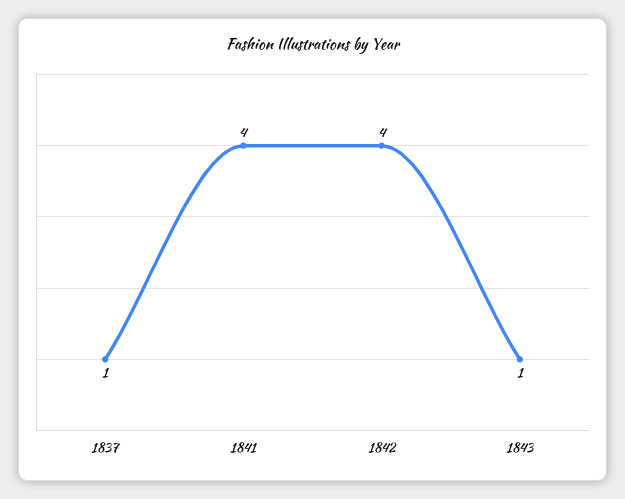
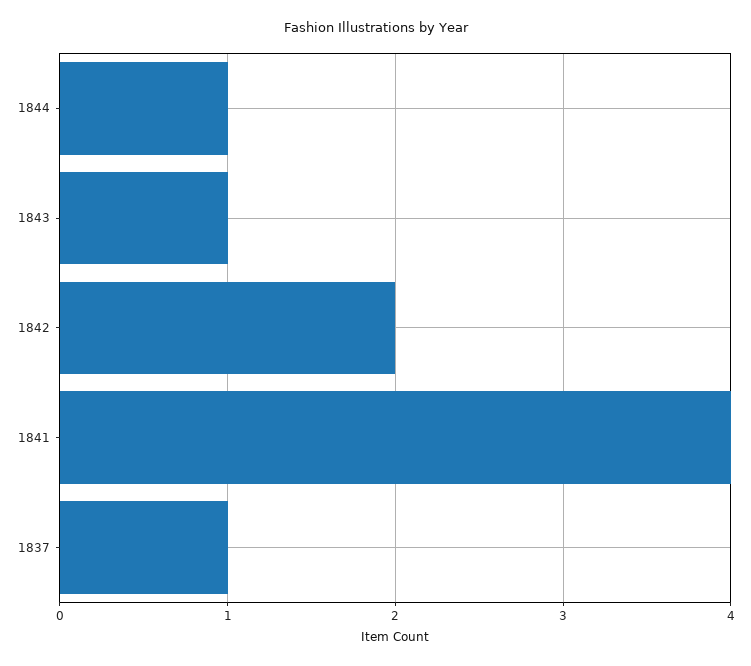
1842: 4 -> 2
1844: none -> 1

